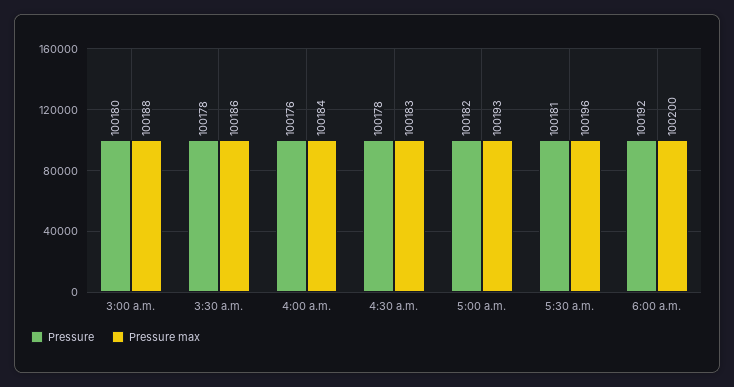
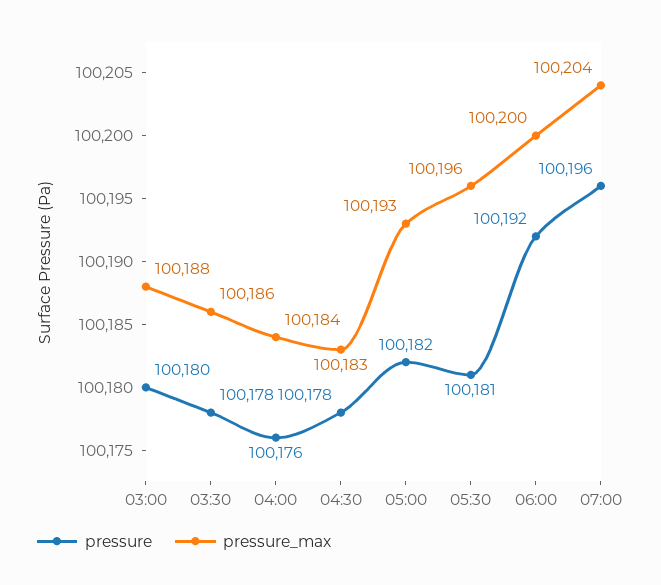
Pressure, 07:00: none -> 100196
Pressure max, 07:00: none -> 100204

